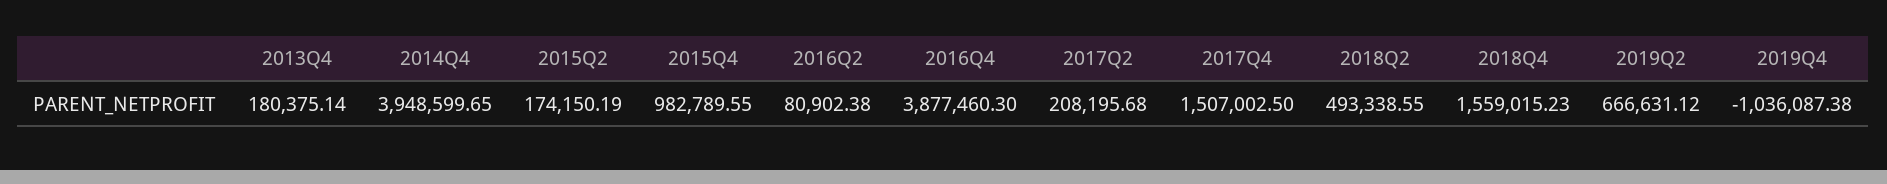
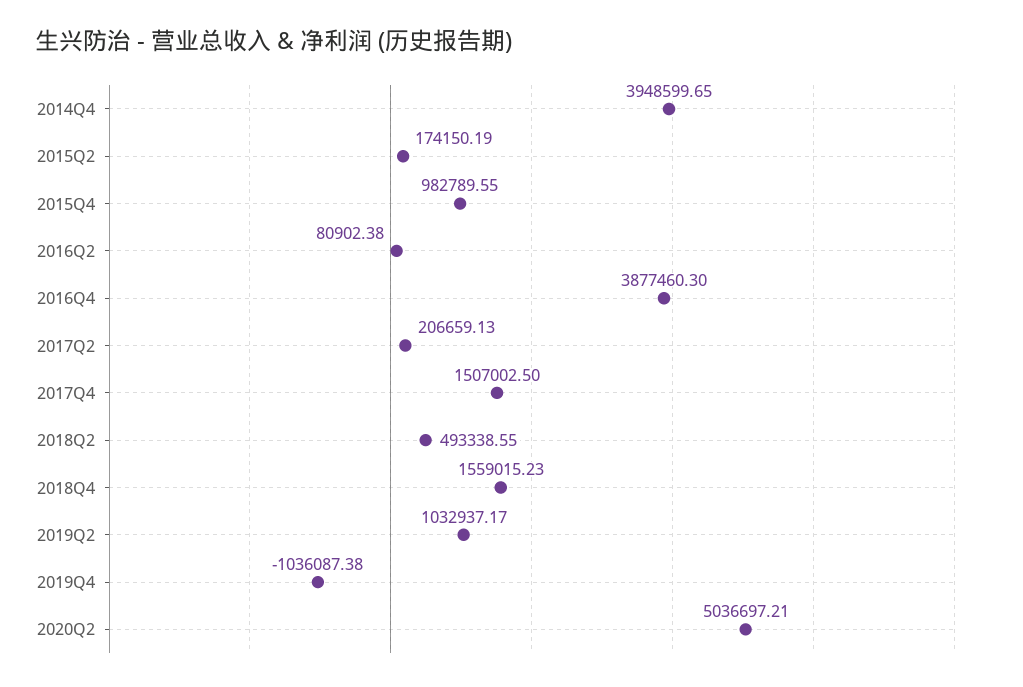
2013Q4: 180375.14 -> none
2017Q2: 208195.68 -> 206659.13
2019Q2: 666631.12 -> 1032937.17
2020Q2: none -> 5036697.21

